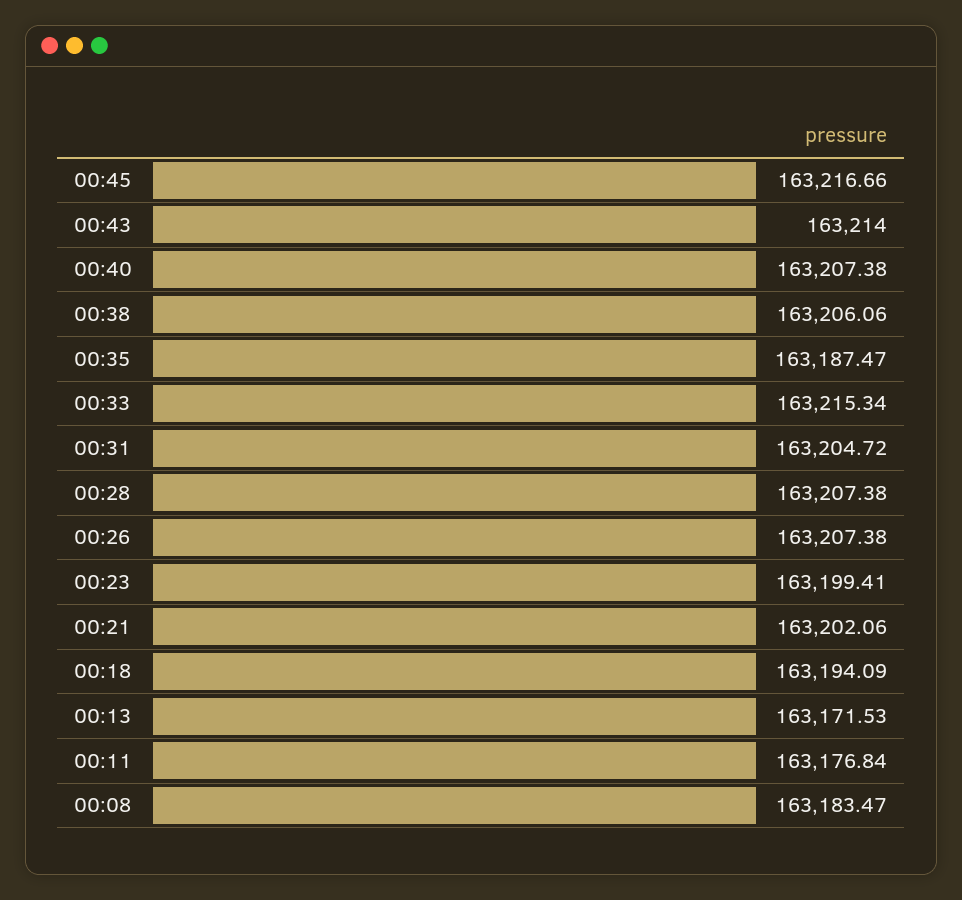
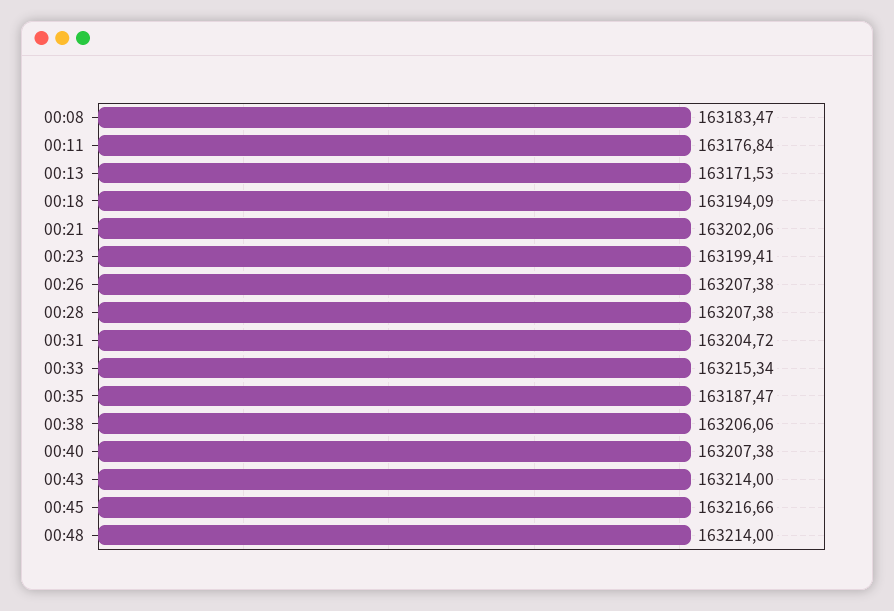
00:48: none -> 163214

